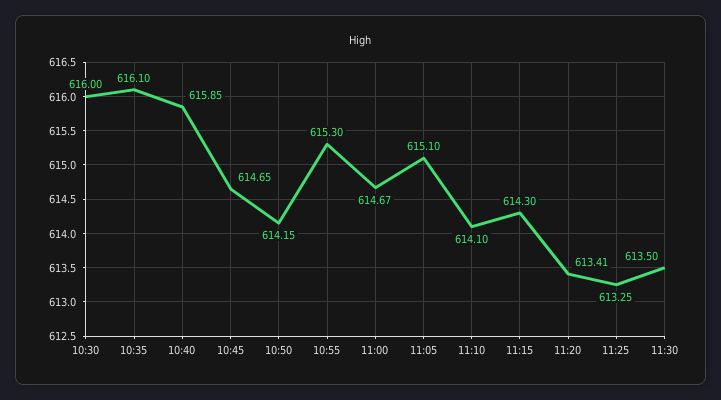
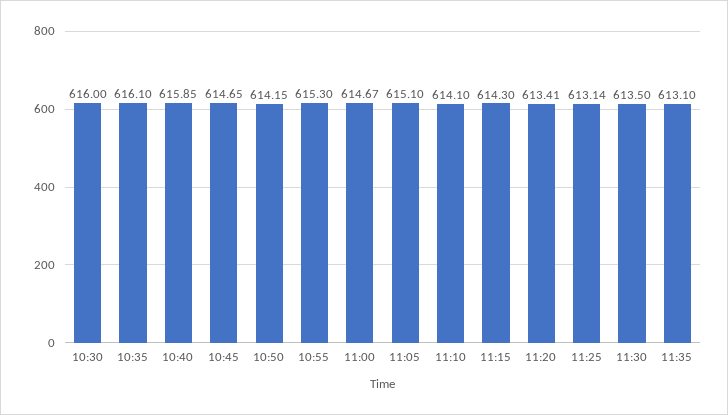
11:25: 613.25 -> 613.14
11:35: none -> 613.1

